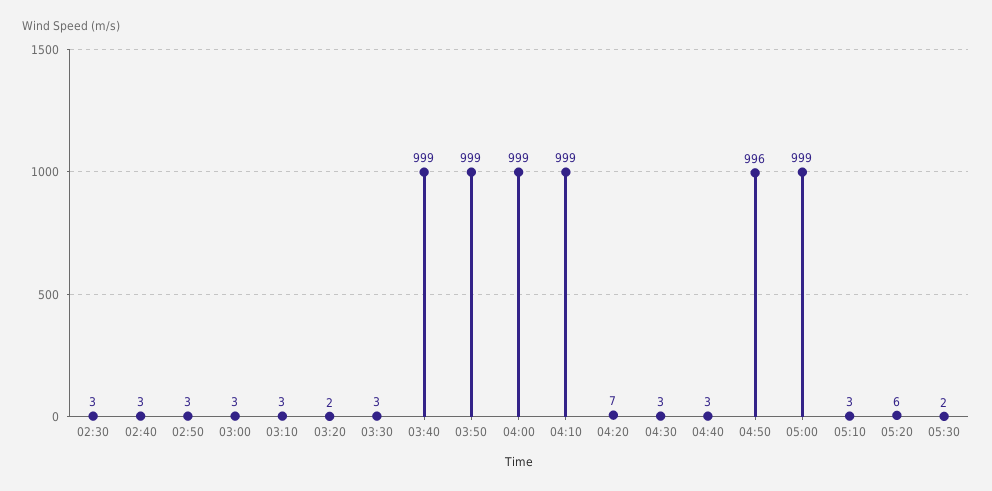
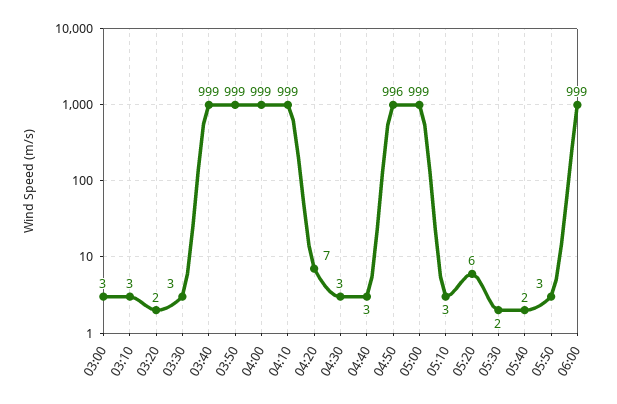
02:30: 3 -> none
02:40: 3 -> none
02:50: 3 -> none
05:40: none -> 2
05:50: none -> 3
06:00: none -> 999

